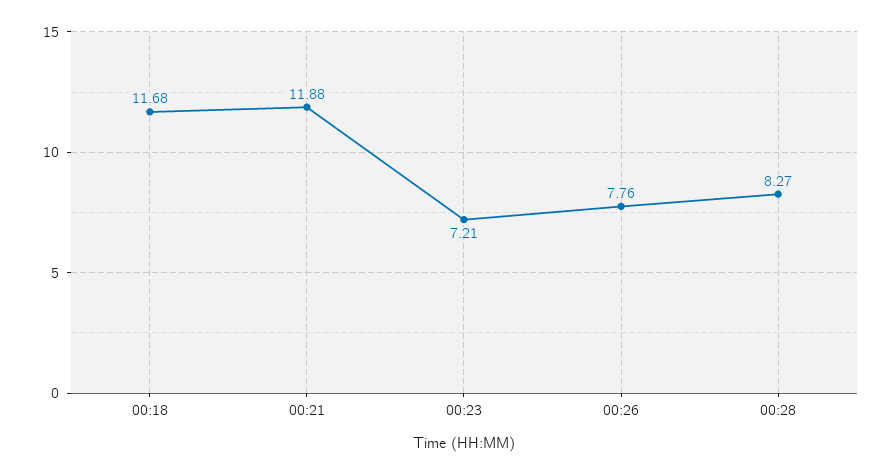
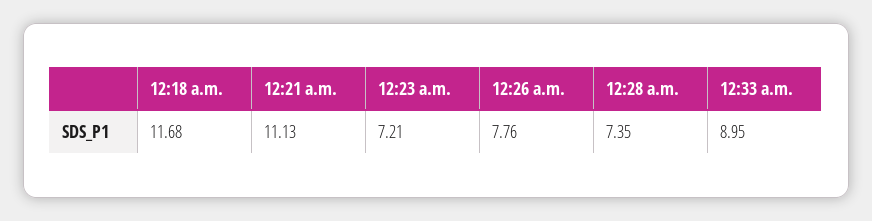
00:21: 11.88 -> 11.13
00:28: 8.27 -> 7.35
12:33 a.m.: none -> 8.95

